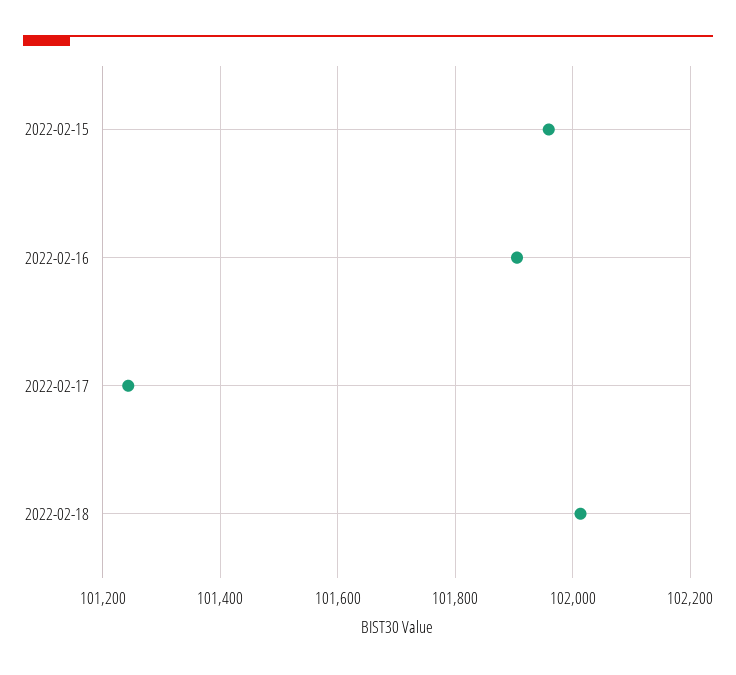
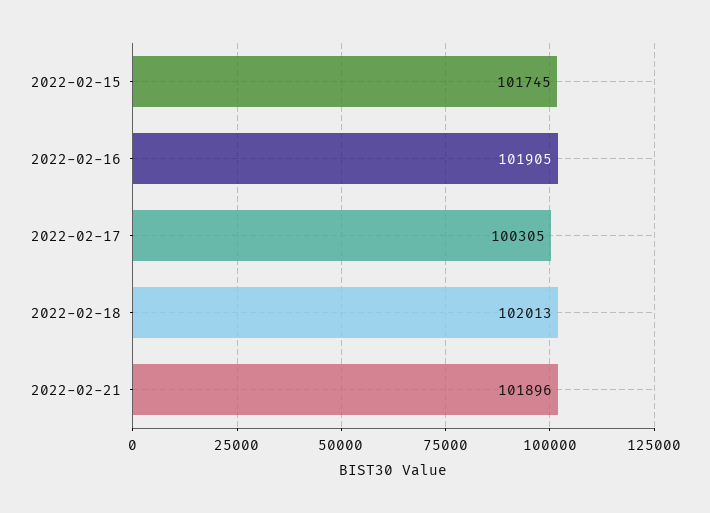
2022-02-15: 101960 -> 101745
2022-02-17: 101240 -> 100305
2022-02-21: none -> 101896

